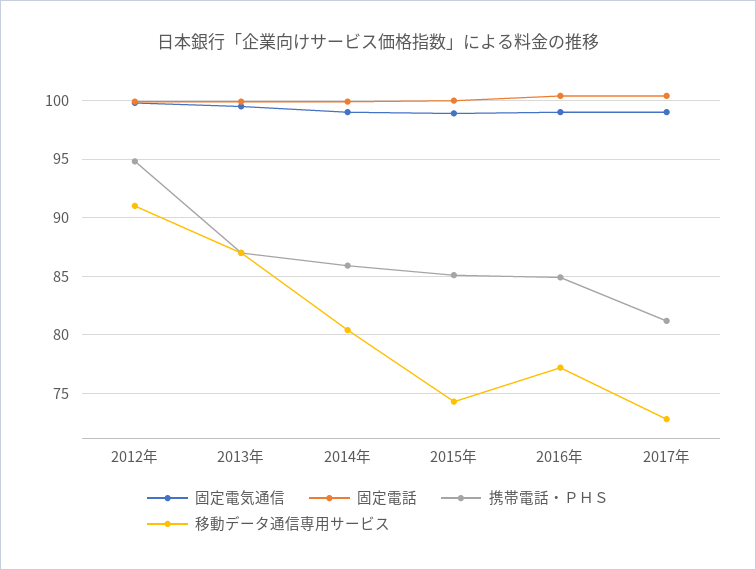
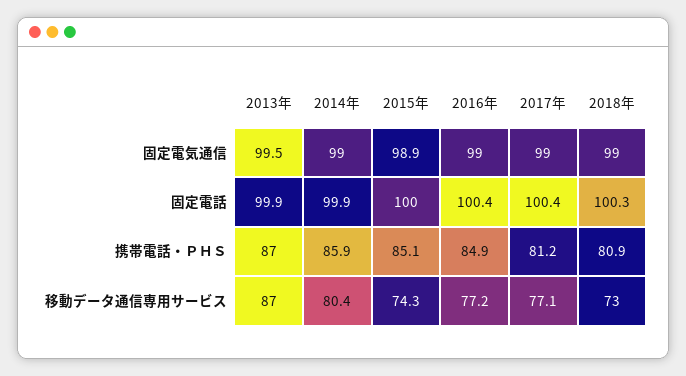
固定電気通信, 2012年: 100 -> none
固定電話, 2012年: 100 -> none
携帯電話・ＰＨＳ, 2012年: 95 -> none
移動データ通信専用サービス, 2012年: 91 -> none
移動データ通信専用サービス, 2017年: 73 -> 77.1
固定電気通信, 2018年: none -> 99
固定電話, 2018年: none -> 100.3
携帯電話・ＰＨＳ, 2018年: none -> 80.9
移動データ通信専用サービス, 2018年: none -> 73

